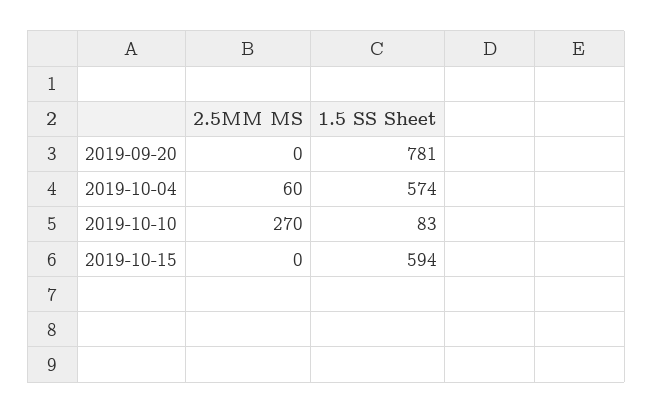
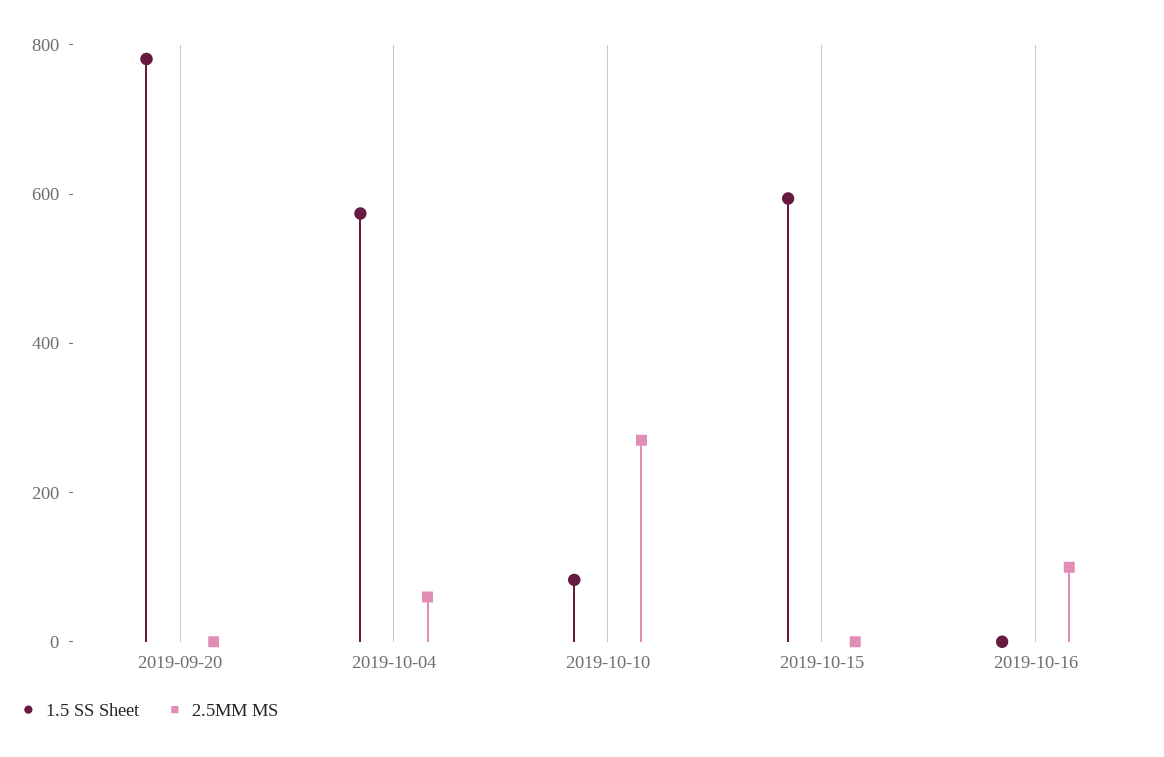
1.5 SS Sheet, 2019-10-16: none -> 0
2.5MM MS, 2019-10-16: none -> 100

